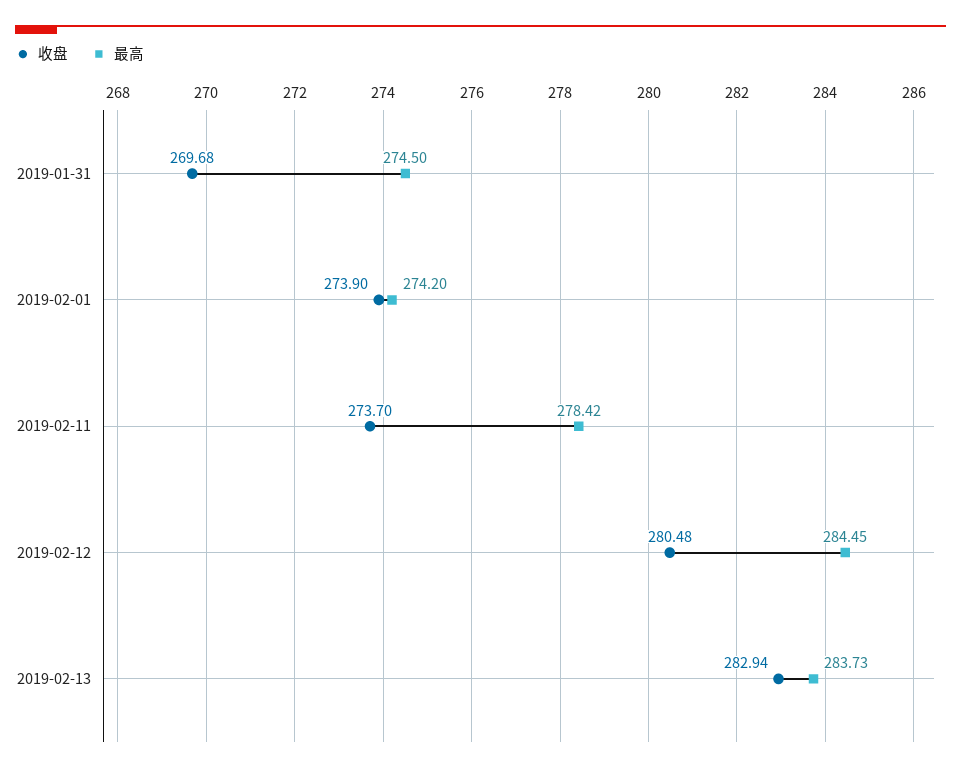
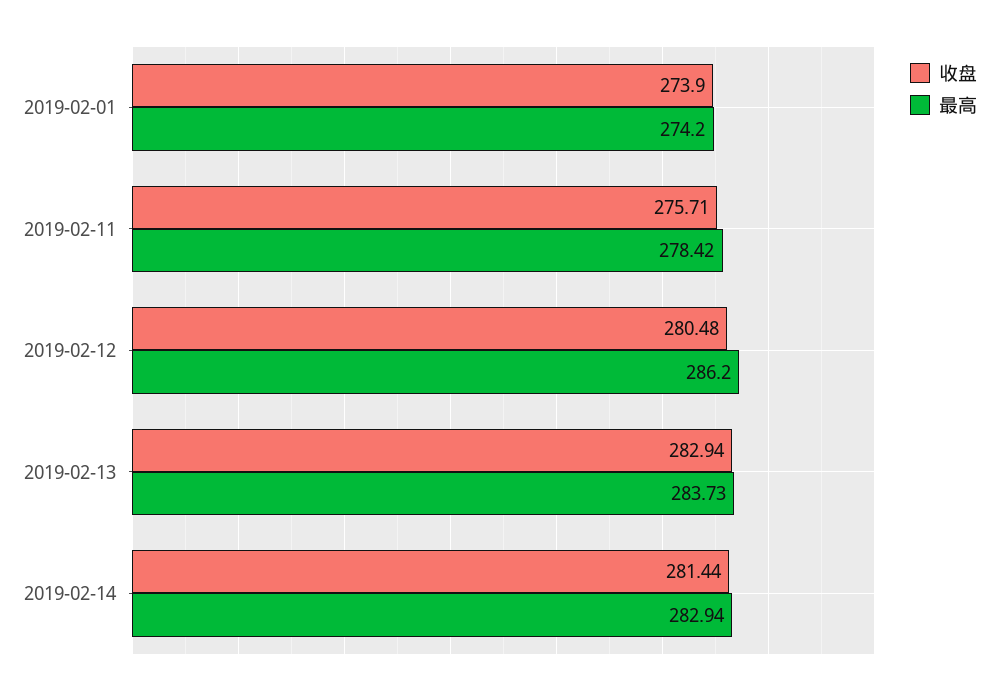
收盘, 2019-01-31: 269.68 -> none
最高, 2019-01-31: 274.5 -> none
收盘, 2019-02-11: 273.7 -> 275.71
最高, 2019-02-12: 284.45 -> 286.2
收盘, 2019-02-14: none -> 281.44
最高, 2019-02-14: none -> 282.94

